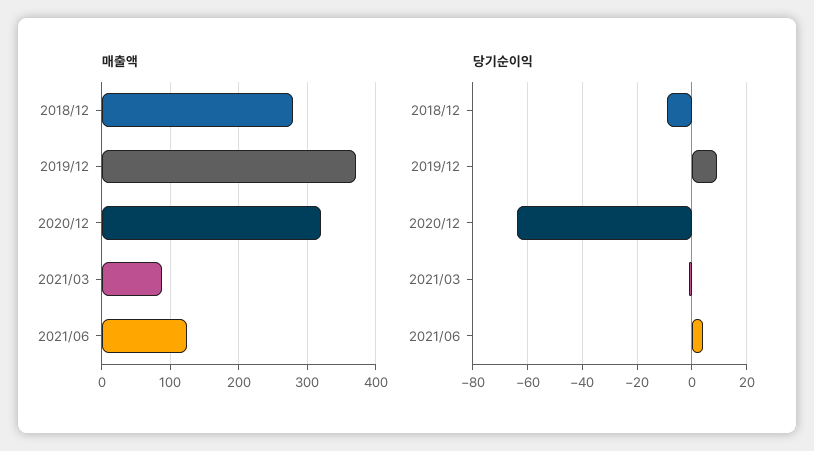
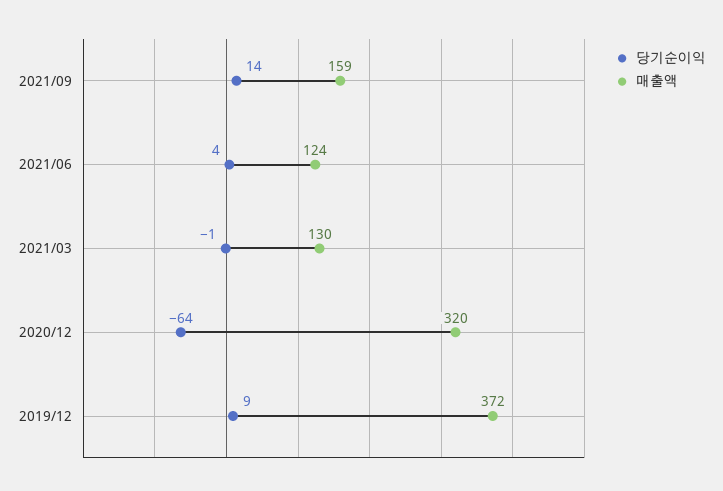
매출액, 2018/12: 280 -> none
매출액, 2021/03: 90 -> 130
당기순이익, 2018/12: -10 -> none
당기순이익, 2021/09: none -> 14
매출액, 2021/09: none -> 159

